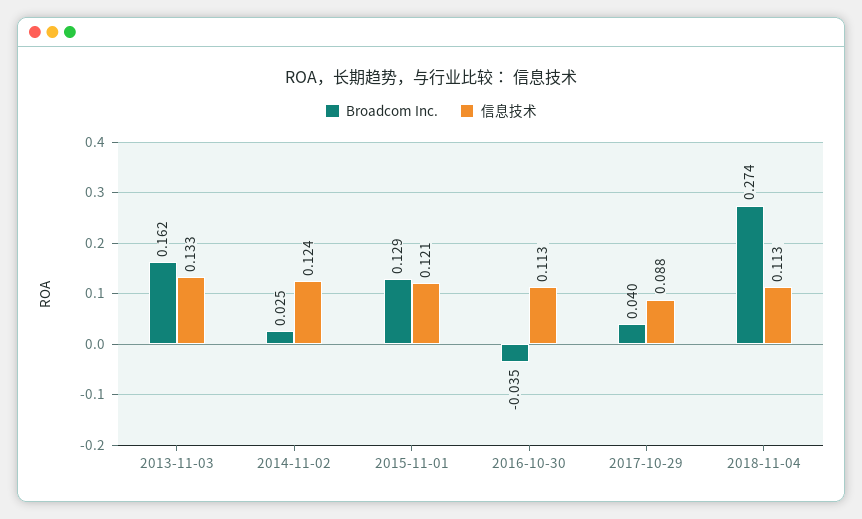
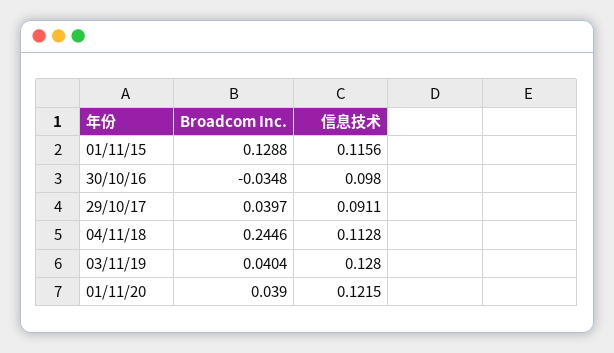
Broadcom Inc., 2013-11-03: 0.162 -> none
信息技术, 2013-11-03: 0.133 -> none
Broadcom Inc., 2014-11-02: 0.025 -> none
信息技术, 2014-11-02: 0.124 -> none
信息技术, 2015-11-01: 0.121 -> 0.1156
信息技术, 2016-10-30: 0.113 -> 0.098
信息技术, 2017-10-29: 0.088 -> 0.0911
Broadcom Inc., 2018-11-04: 0.274 -> 0.2446
Broadcom Inc., 03/11/19: none -> 0.0404
信息技术, 03/11/19: none -> 0.128
Broadcom Inc., 01/11/20: none -> 0.039
信息技术, 01/11/20: none -> 0.1215

